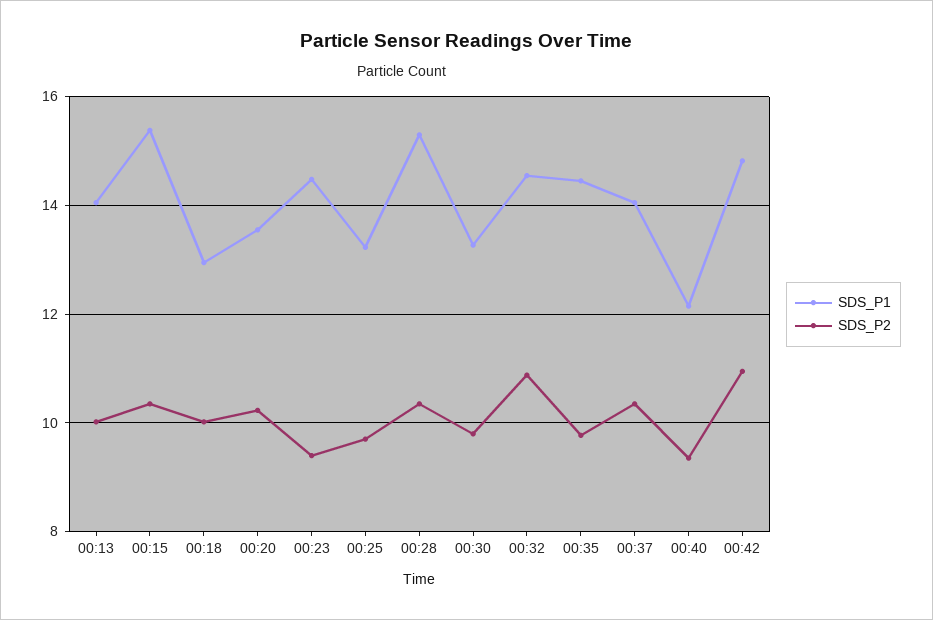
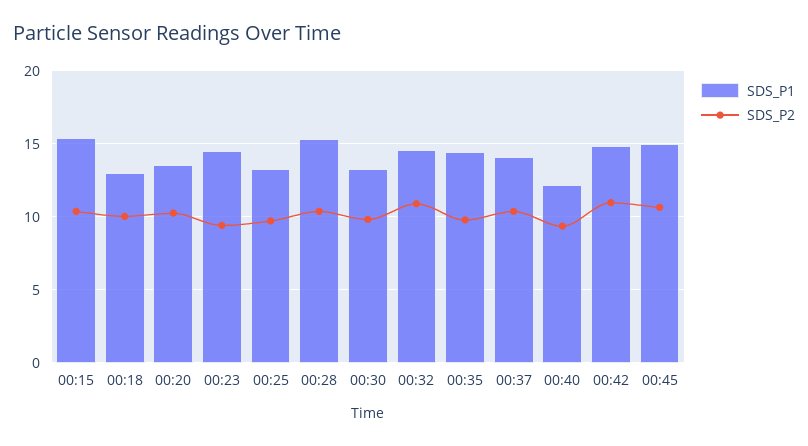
SDS_P1, 00:13: 14 -> none
SDS_P2, 00:13: 10 -> none
SDS_P1, 00:45: none -> 15
SDS_P2, 00:45: none -> 10.5

